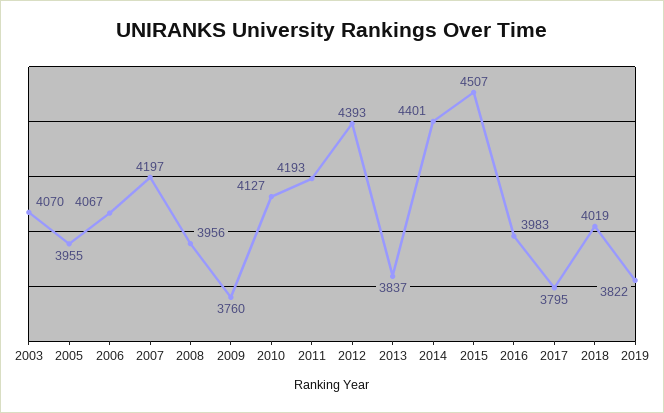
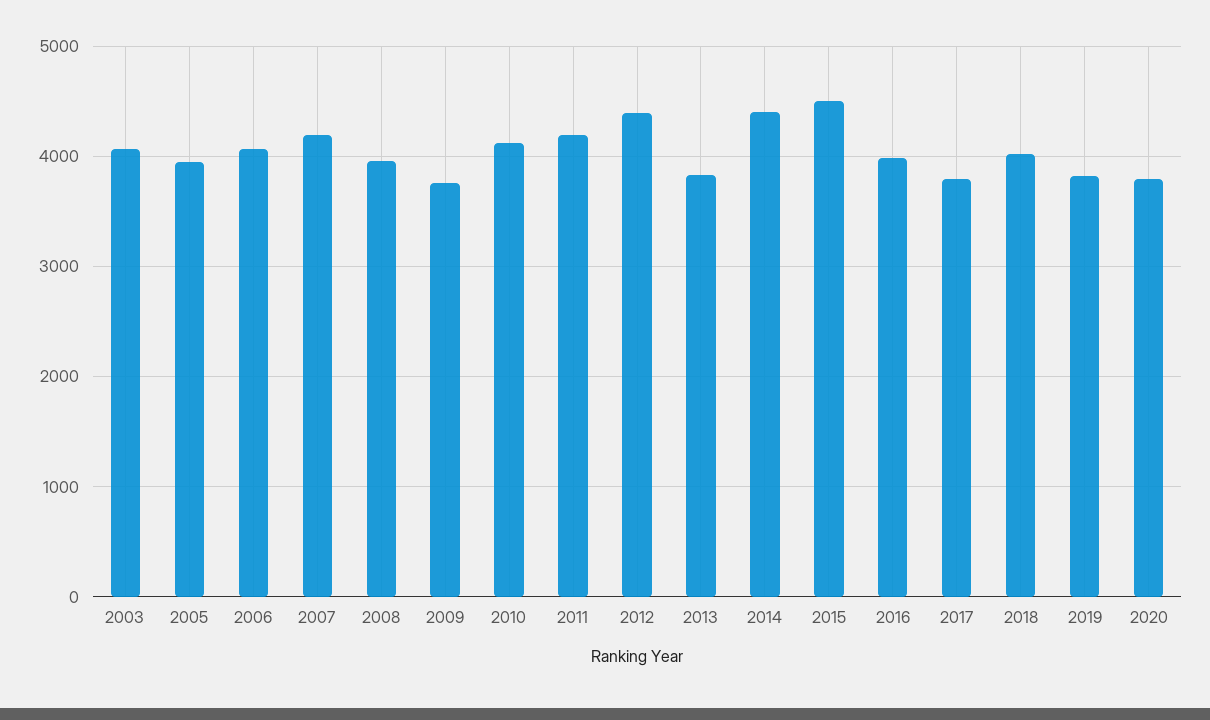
2020: none -> 3800

